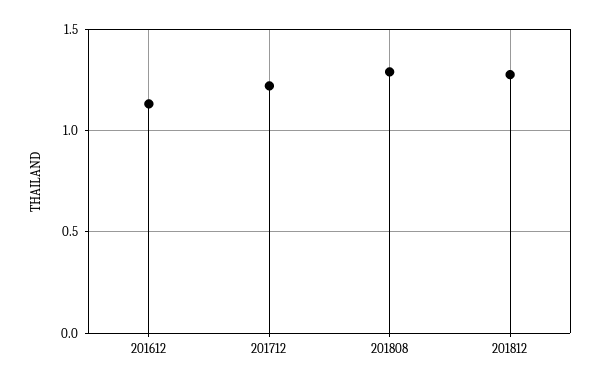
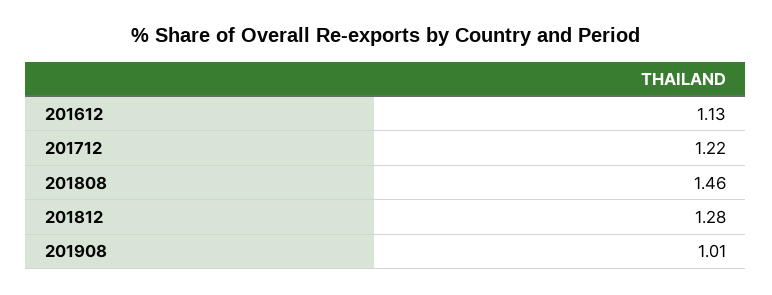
201808: 1.3 -> 1.46
201908: none -> 1.01

